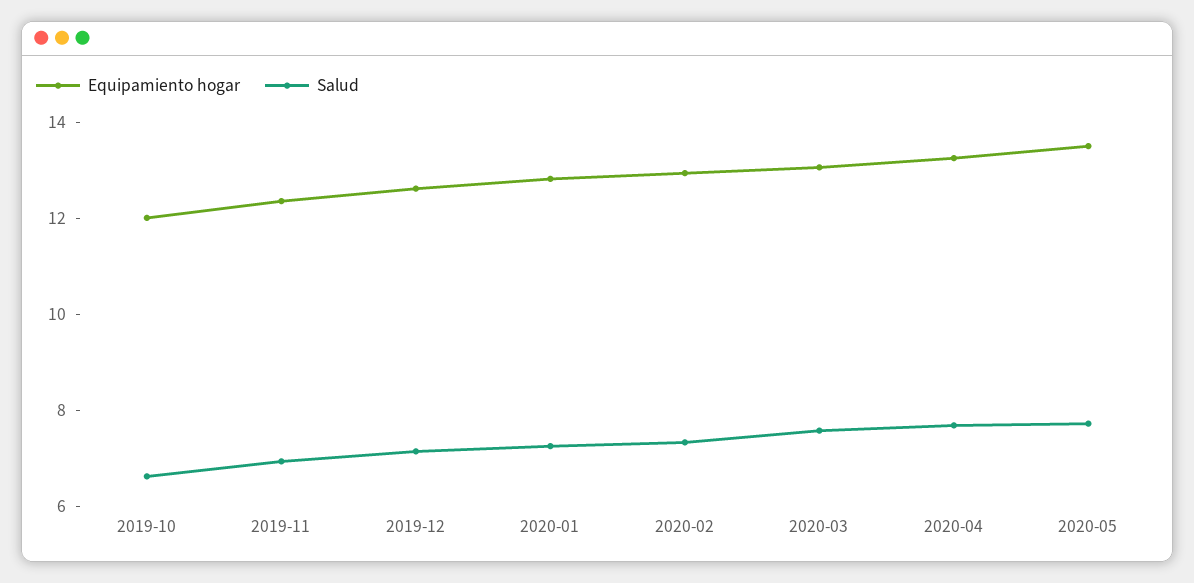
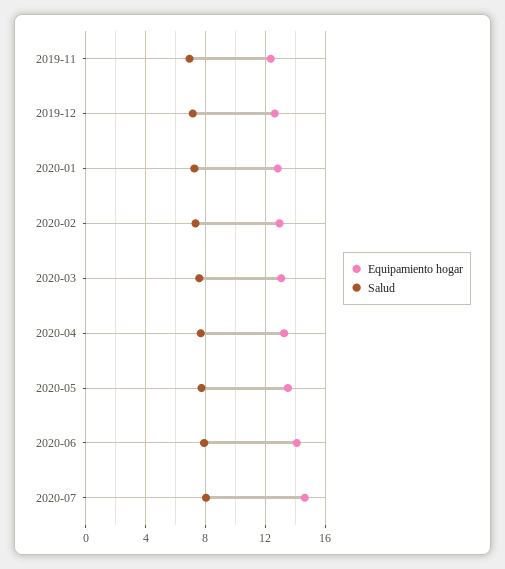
Equipamiento hogar, 2019-10: 12 -> none
Salud, 2019-10: 6.5 -> none
Equipamiento hogar, 2020-06: none -> 14
Salud, 2020-06: none -> 8
Equipamiento hogar, 2020-07: none -> 14.5
Salud, 2020-07: none -> 8

